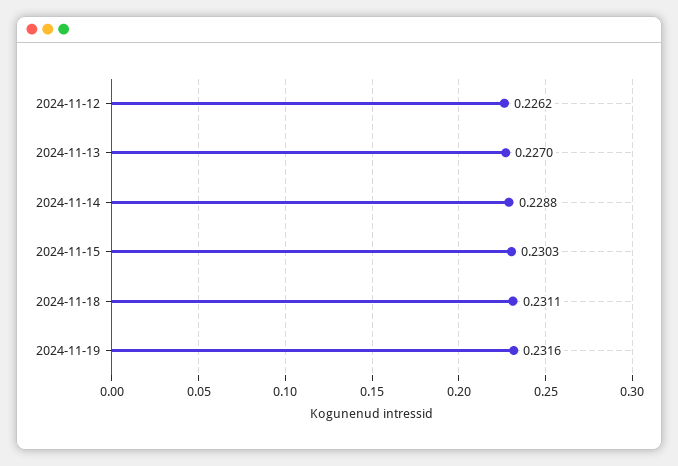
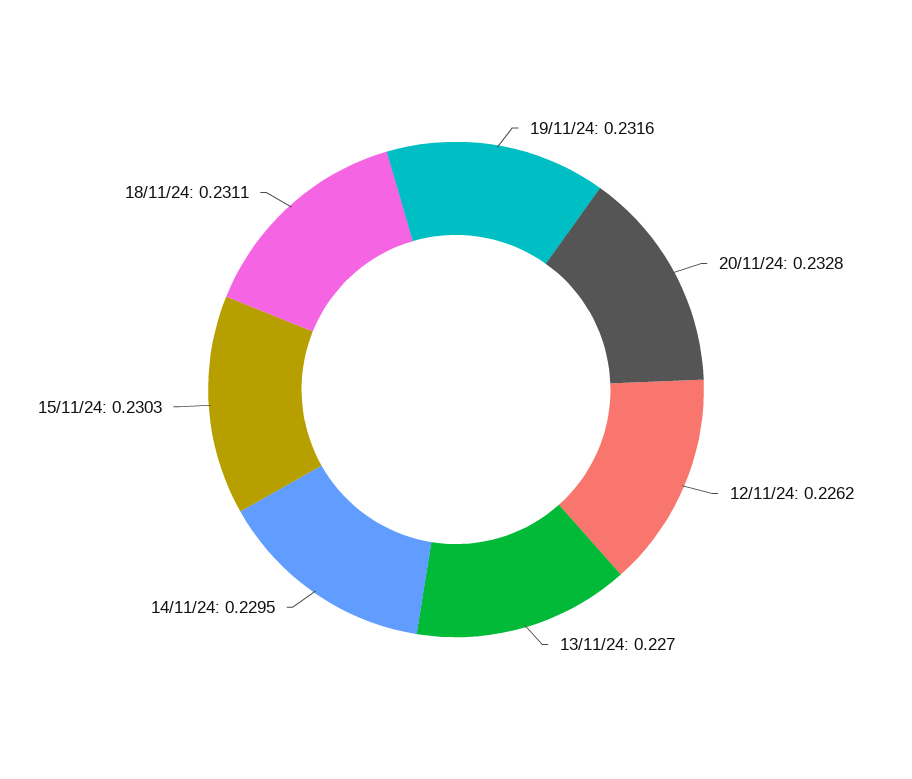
2024-11-14: 0.2288 -> 0.2295
20/11/24: none -> 0.2328

